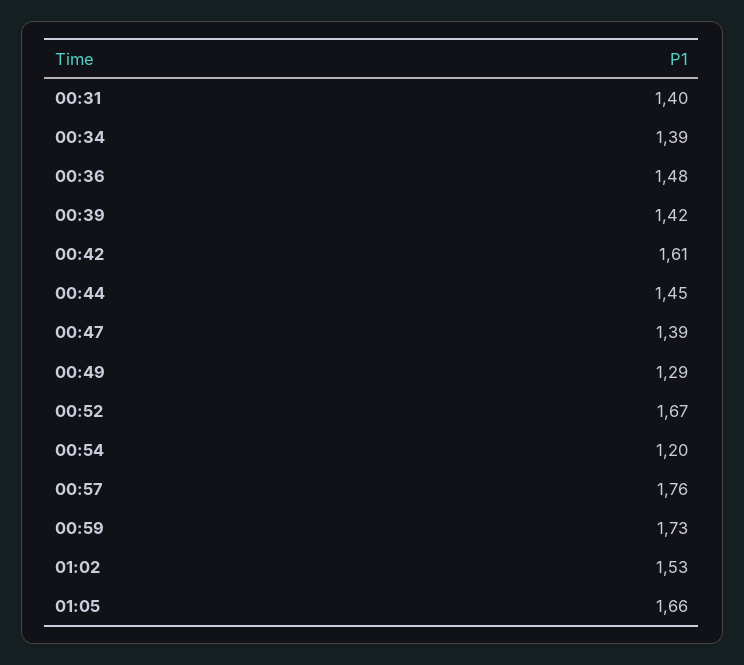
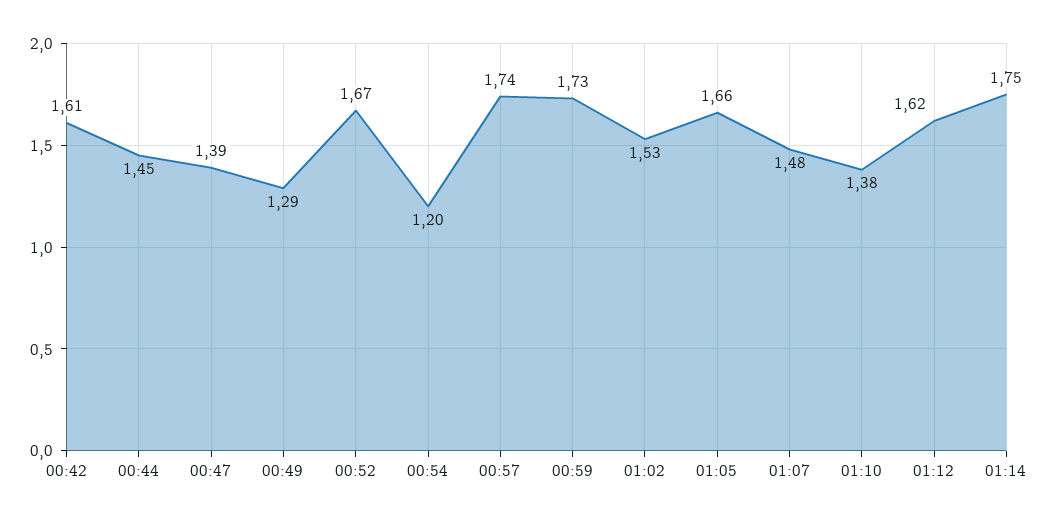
00:31: 1.4 -> none
00:34: 1.39 -> none
00:36: 1.48 -> none
00:39: 1.42 -> none
00:57: 1.76 -> 1.74
01:07: none -> 1.48
01:10: none -> 1.38
01:12: none -> 1.62
01:14: none -> 1.75

